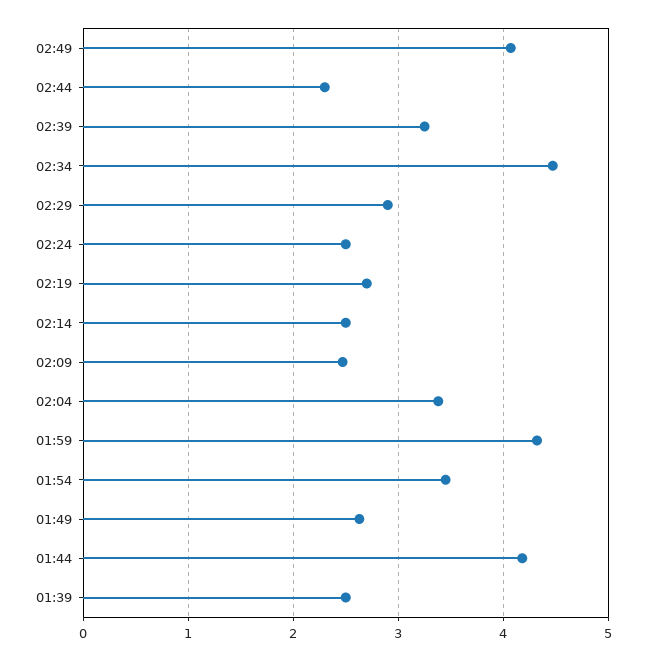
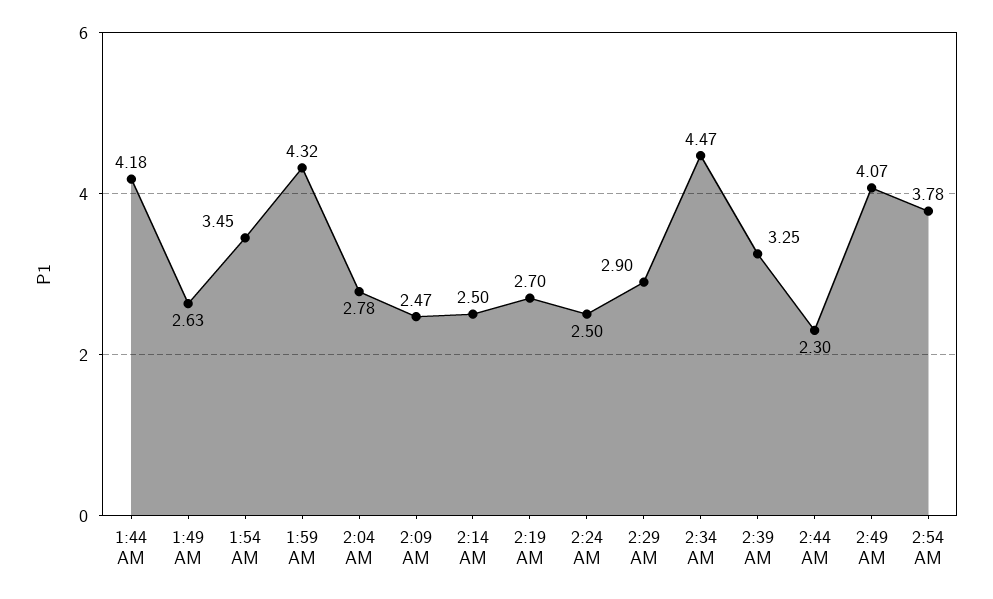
02:04: 3.4 -> 2.78
01:39: 2.5 -> none
2:54 AM: none -> 3.78

